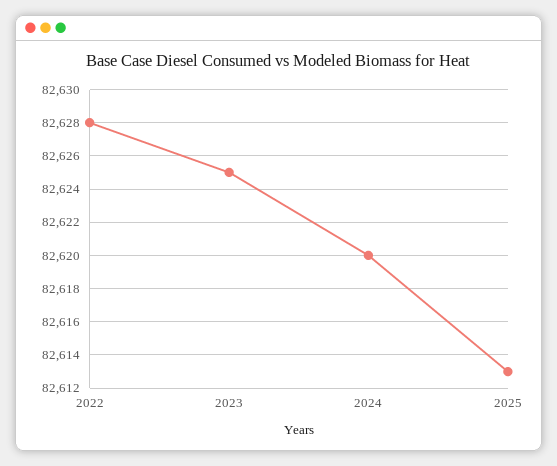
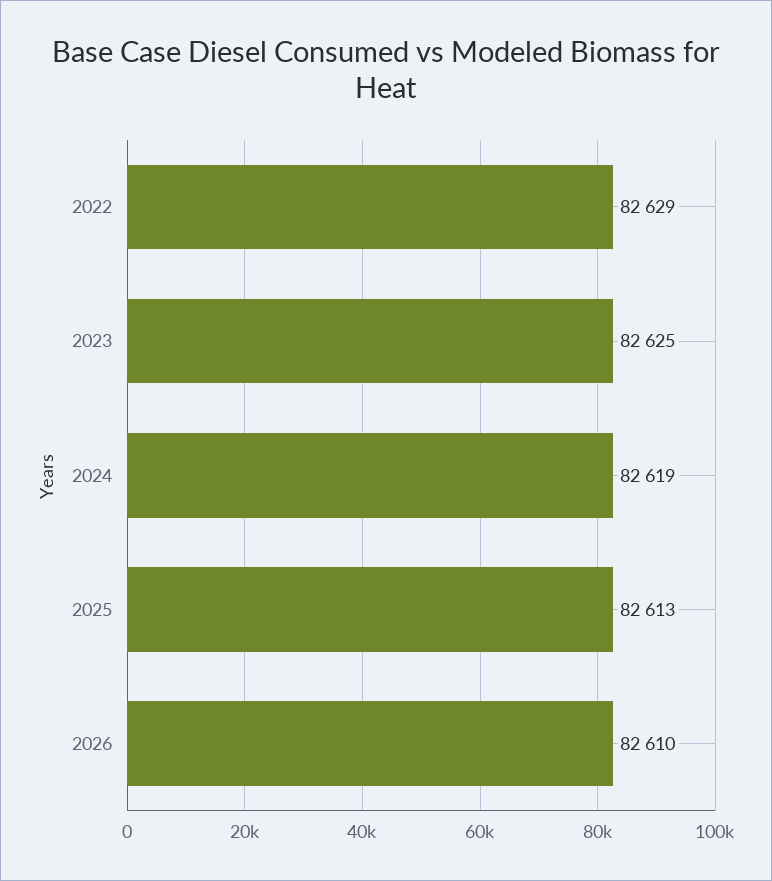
2022: 82628 -> 82629
2024: 82620 -> 82619
2026: none -> 82610

